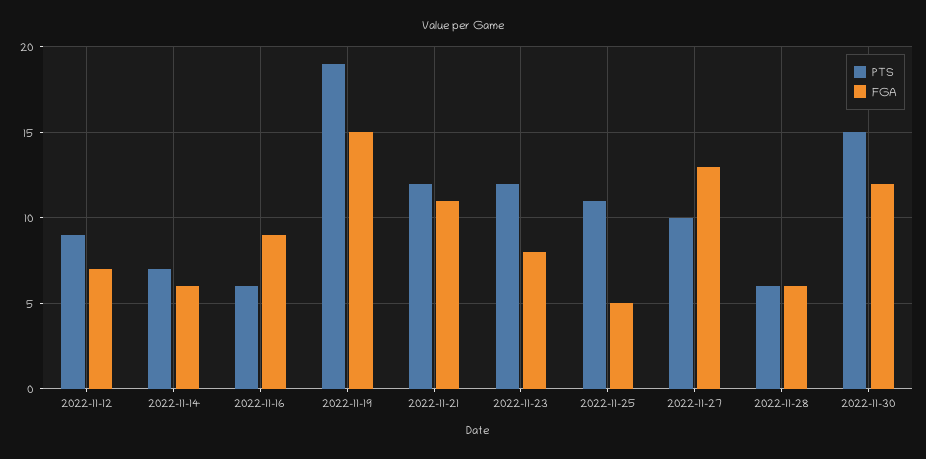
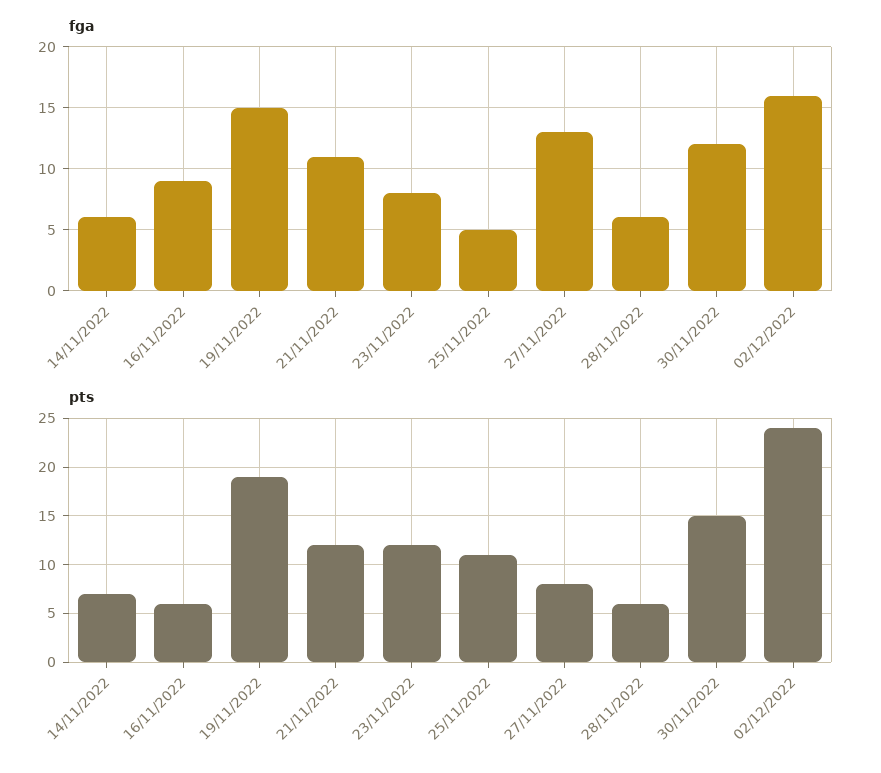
PTS, 2022-11-12: 9 -> none
FGA, 2022-11-12: 7 -> none
PTS, 2022-11-27: 10 -> 8
FGA, 02/12/2022: none -> 16
PTS, 02/12/2022: none -> 24

